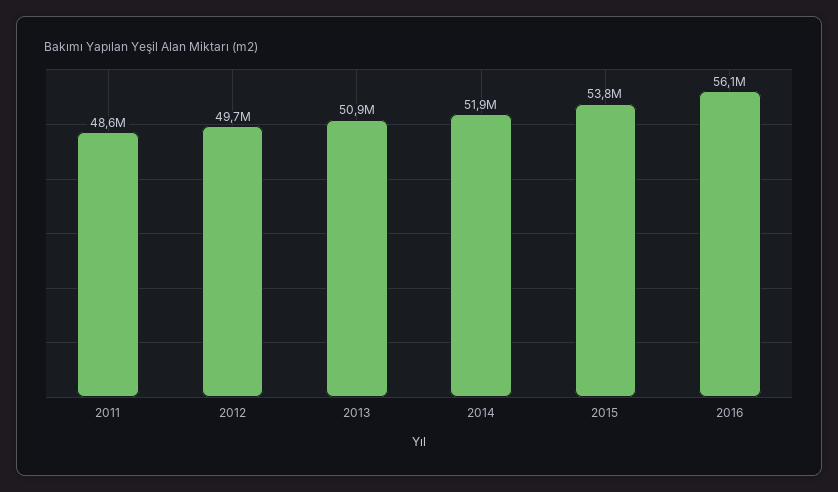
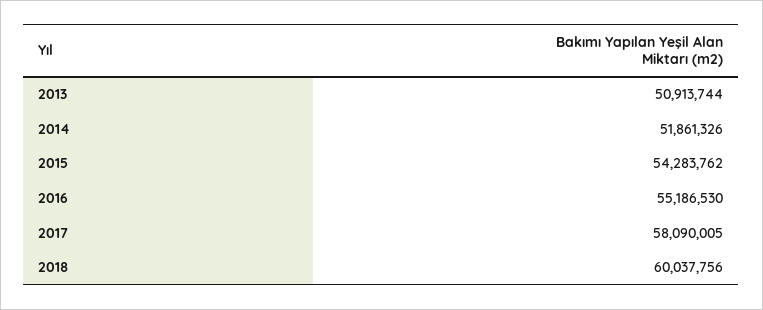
2011: 48600000 -> none
2012: 49700000 -> none
2015: 53800000 -> 54283762
2016: 56100000 -> 55186530
2017: none -> 58090005
2018: none -> 60037756

